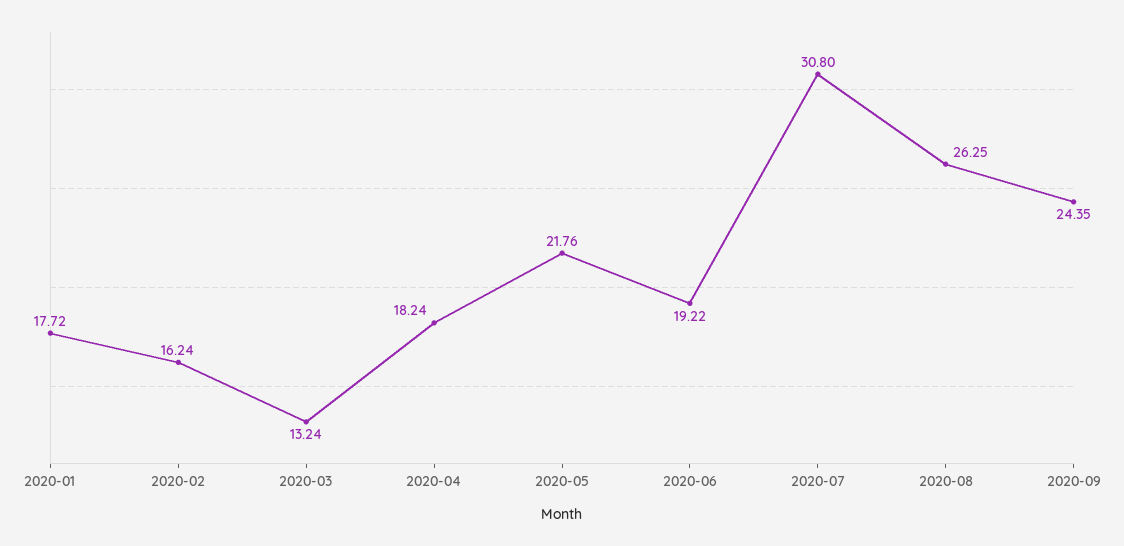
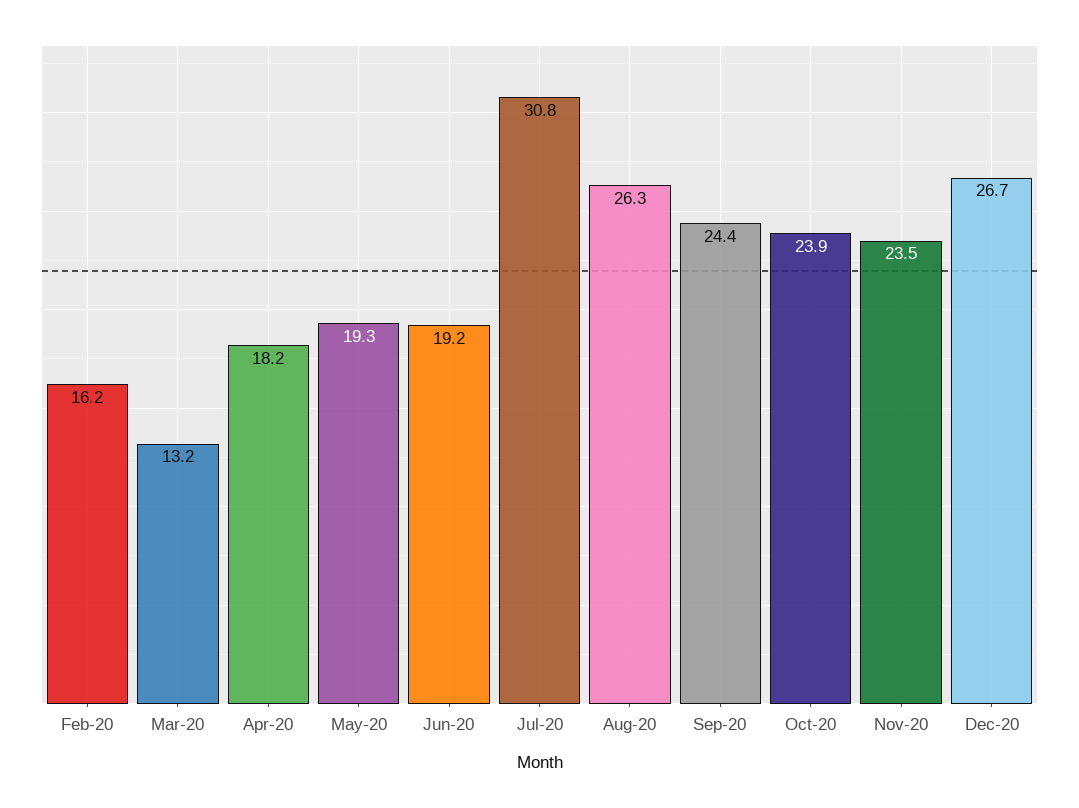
2020-01: 17.72 -> none
2020-05: 21.76 -> 19.3
Oct-20: none -> 23.9
Nov-20: none -> 23.5
Dec-20: none -> 26.7

